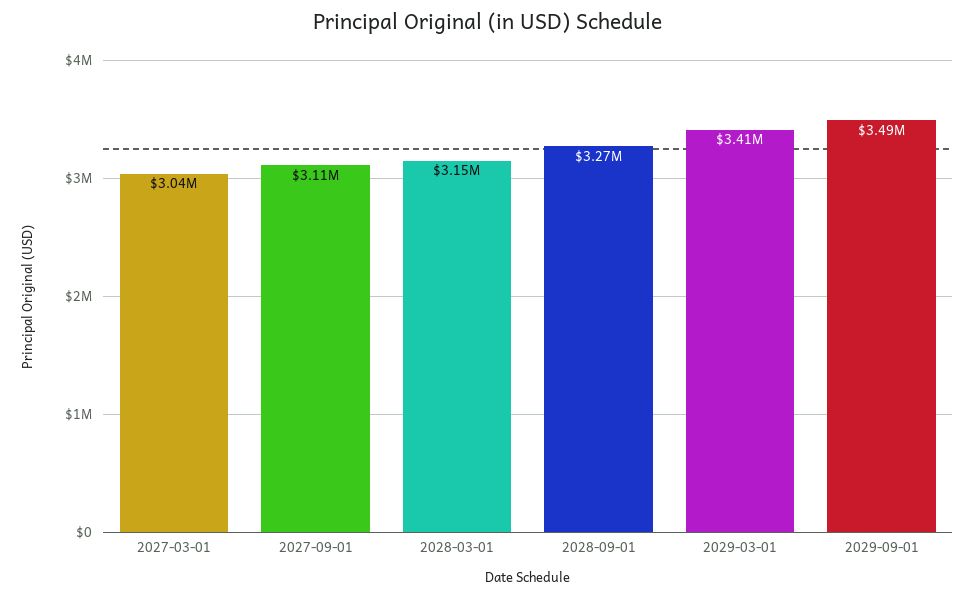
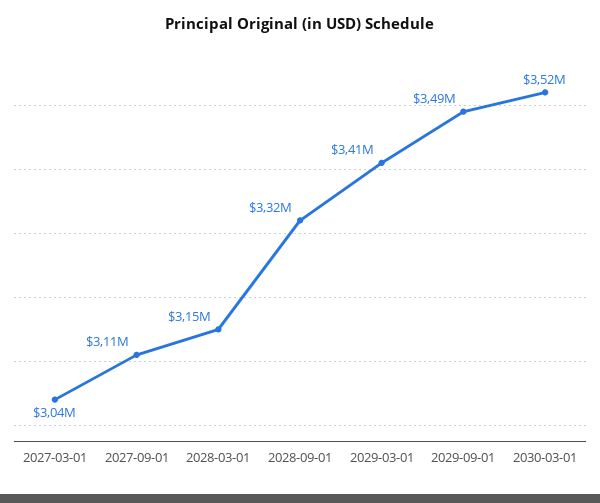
2028-09-01: 3270000 -> 3320000
2030-03-01: none -> 3520000

